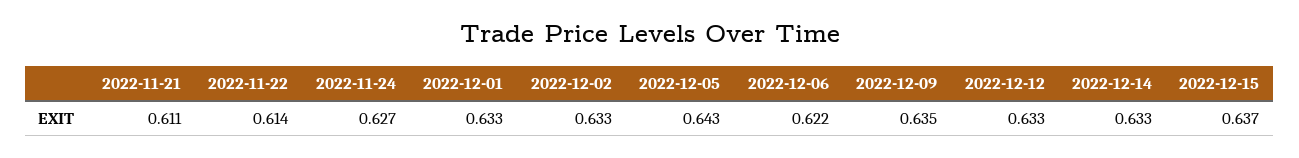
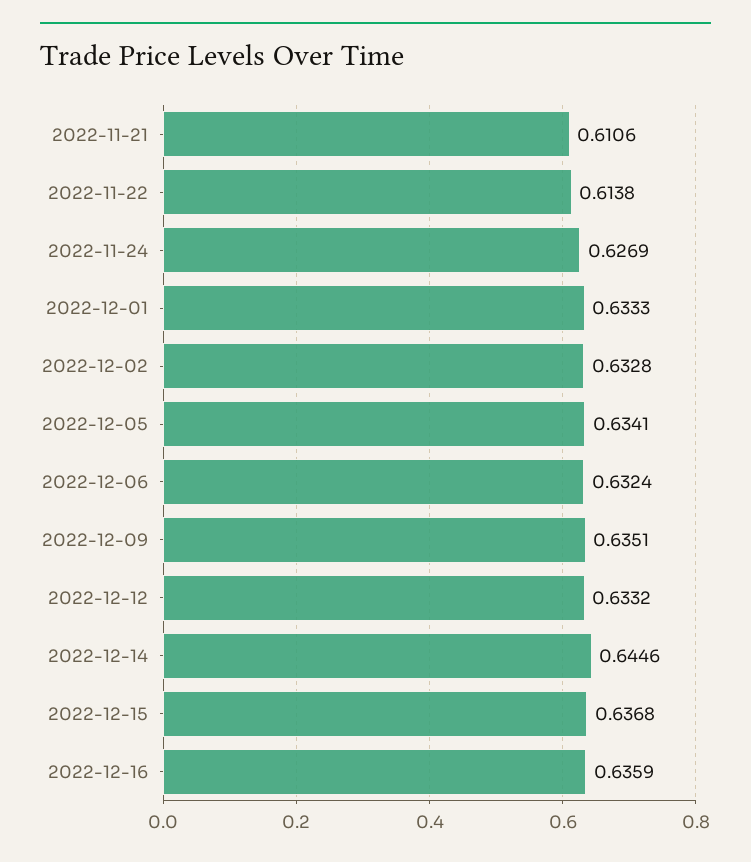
2022-12-05: 0.643 -> 0.6341
2022-12-06: 0.622 -> 0.6324
2022-12-14: 0.633 -> 0.6446
2022-12-16: none -> 0.6359

